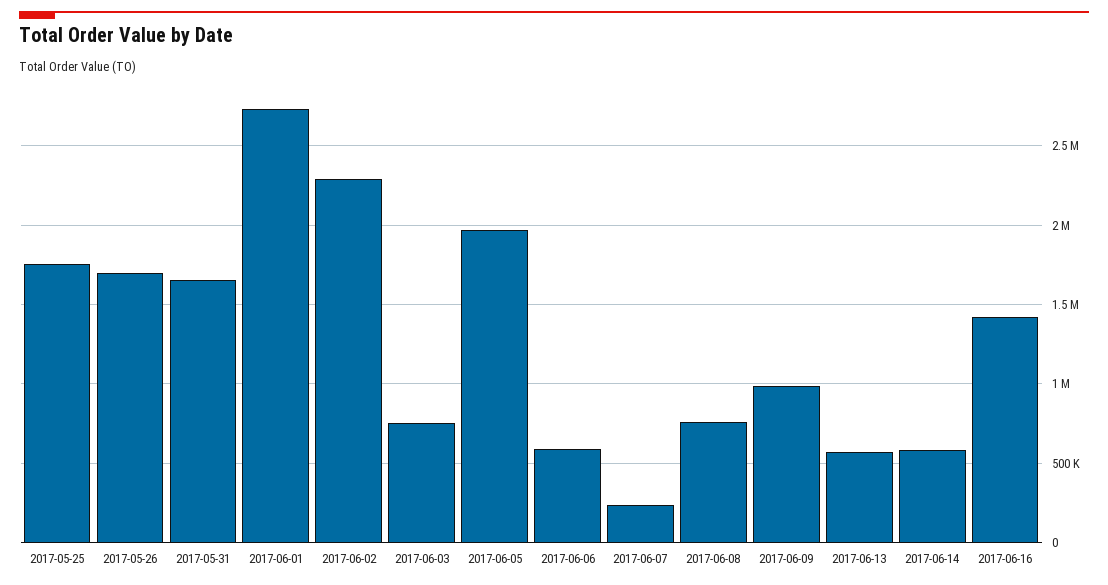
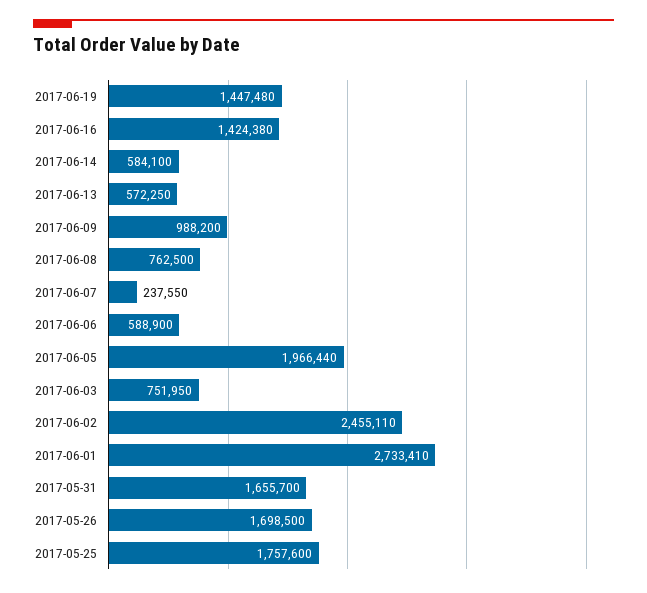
2017-06-02: 2300000 -> 2455110
2017-06-19: none -> 1447480

